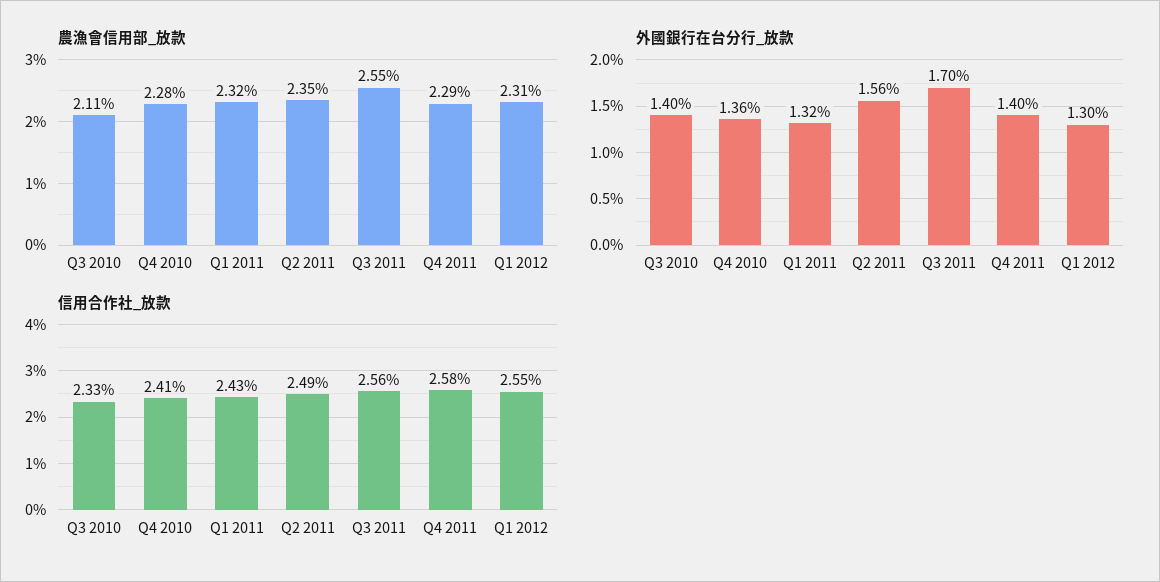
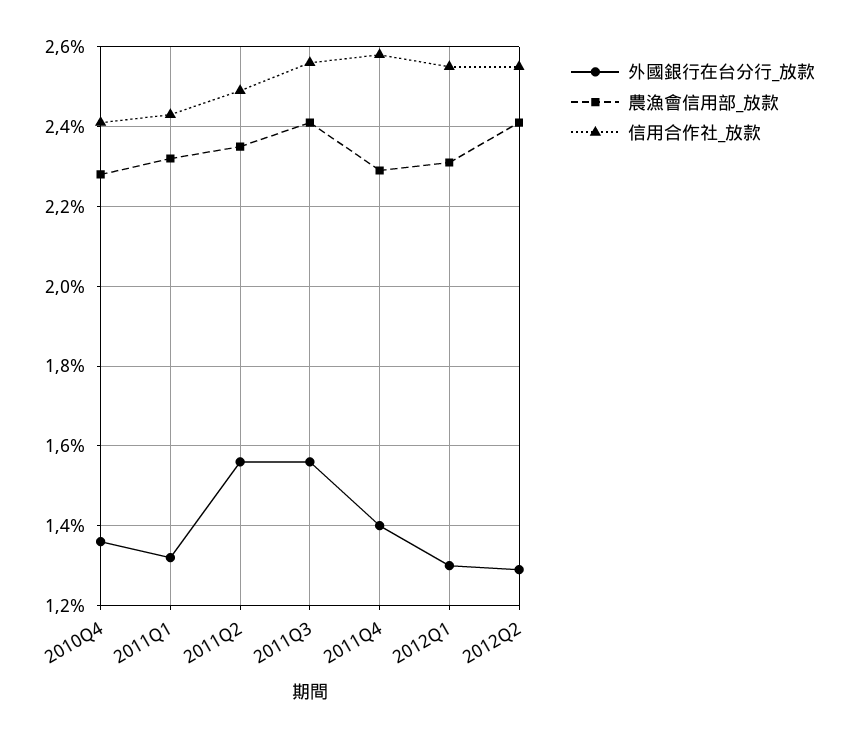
農漁會信用部_放款, Q3 2010: 2.11 -> none
農漁會信用部_放款, Q3 2011: 2.55 -> 2.4
外國銀行在台分行_放款, Q3 2010: 1.4 -> none
外國銀行在台分行_放款, Q3 2011: 1.7 -> 1.55
信用合作社_放款, Q3 2010: 2.33 -> none
外國銀行在台分行_放款, 2012Q2: none -> 1.3
農漁會信用部_放款, 2012Q2: none -> 2.4
信用合作社_放款, 2012Q2: none -> 2.55

